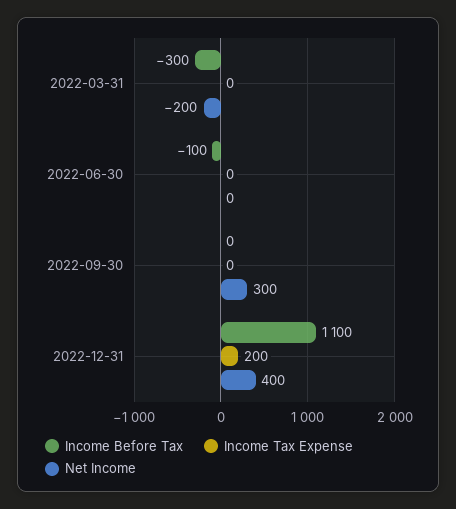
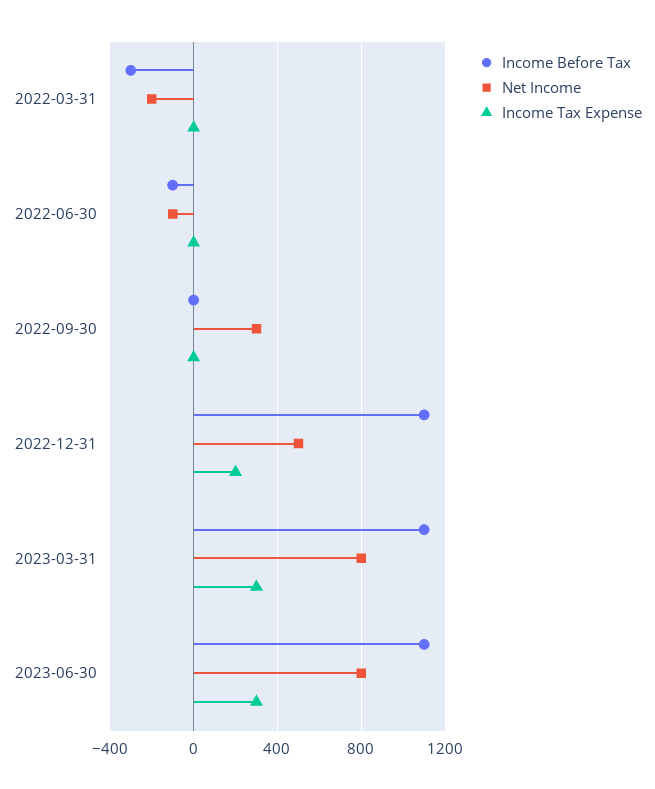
Net Income, 2022-06-30: 0 -> -100
Net Income, 2022-12-31: 400 -> 500
Income Before Tax, 2023-03-31: none -> 1100
Net Income, 2023-03-31: none -> 800
Income Tax Expense, 2023-03-31: none -> 300
Income Before Tax, 2023-06-30: none -> 1100
Net Income, 2023-06-30: none -> 800
Income Tax Expense, 2023-06-30: none -> 300

